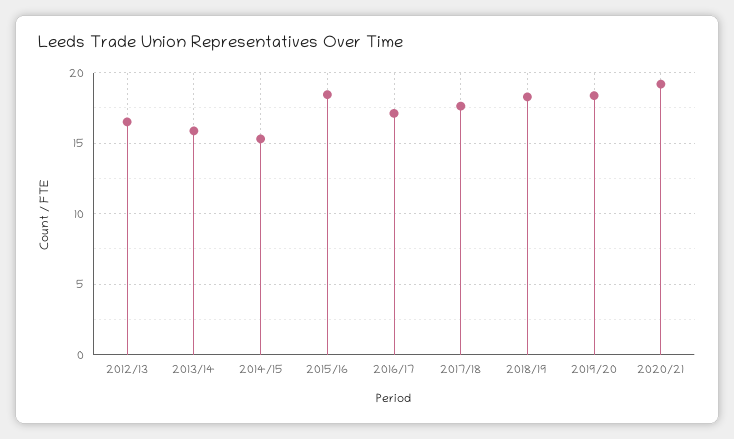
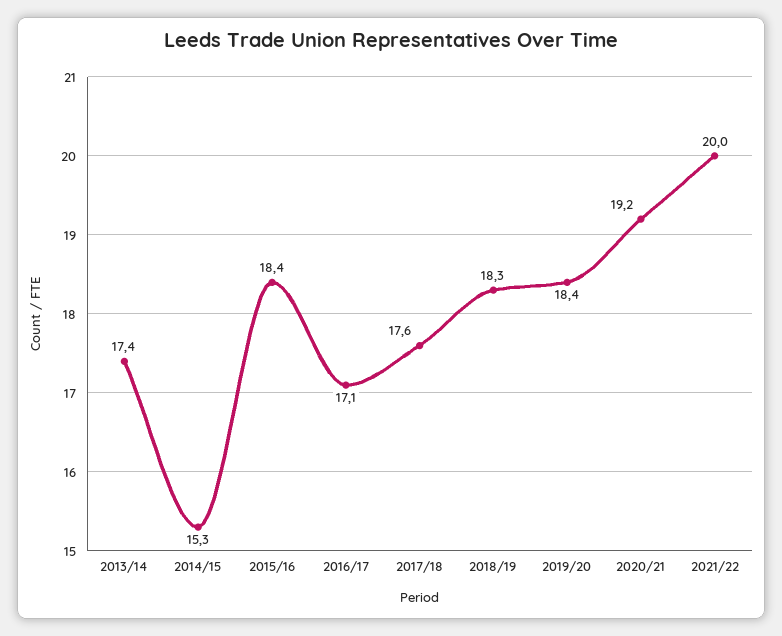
2012/13: 16.5 -> none
2013/14: 16 -> 17.4
2021/22: none -> 20

